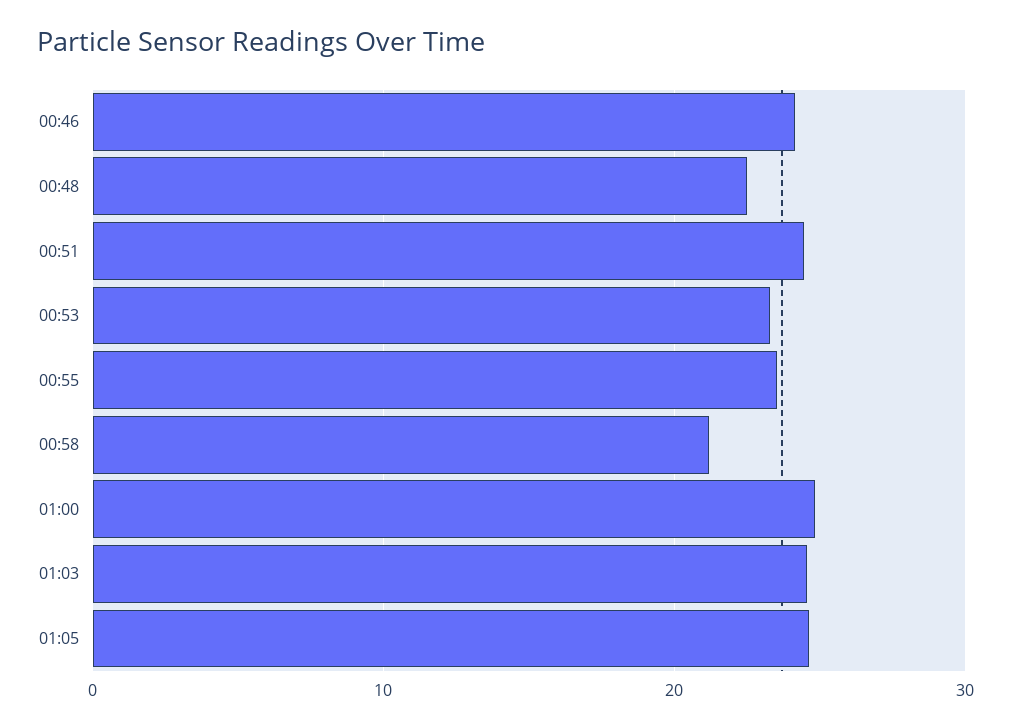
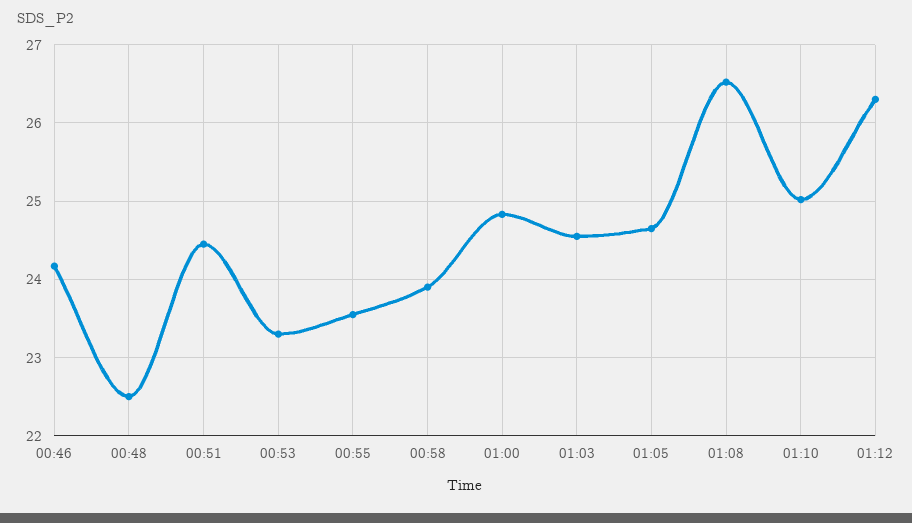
00:58: 21 -> 23.9
01:08: none -> 26.5
01:10: none -> 25
01:12: none -> 26.3

